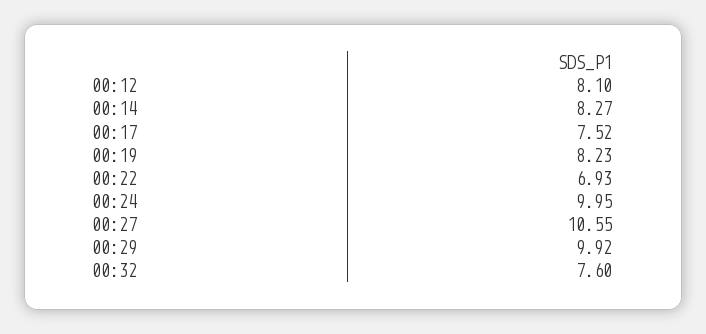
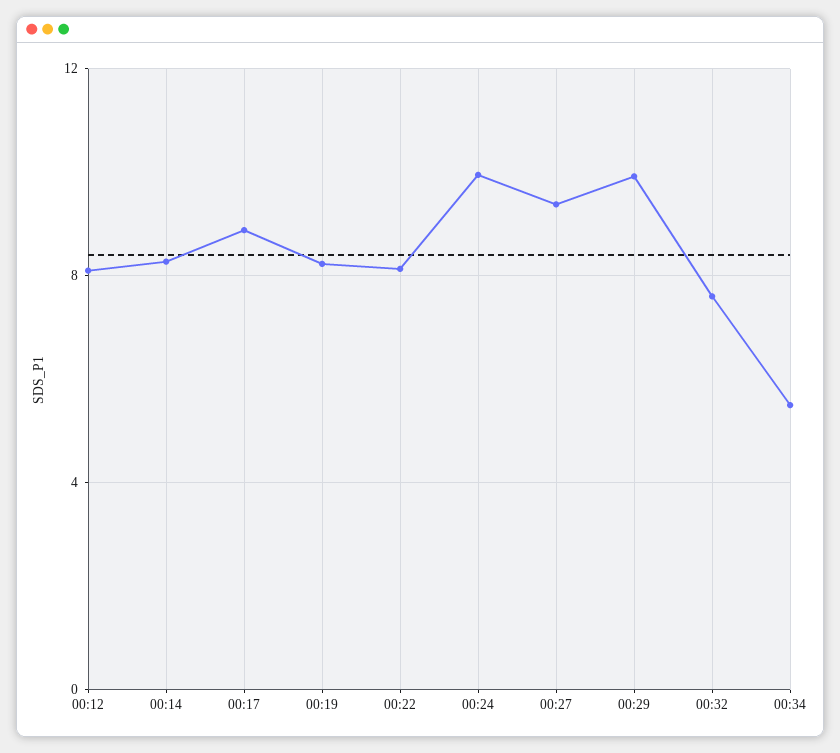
00:17: 7.52 -> 9
00:22: 6.93 -> 8
00:27: 10.55 -> 9.5
00:34: none -> 5.5

